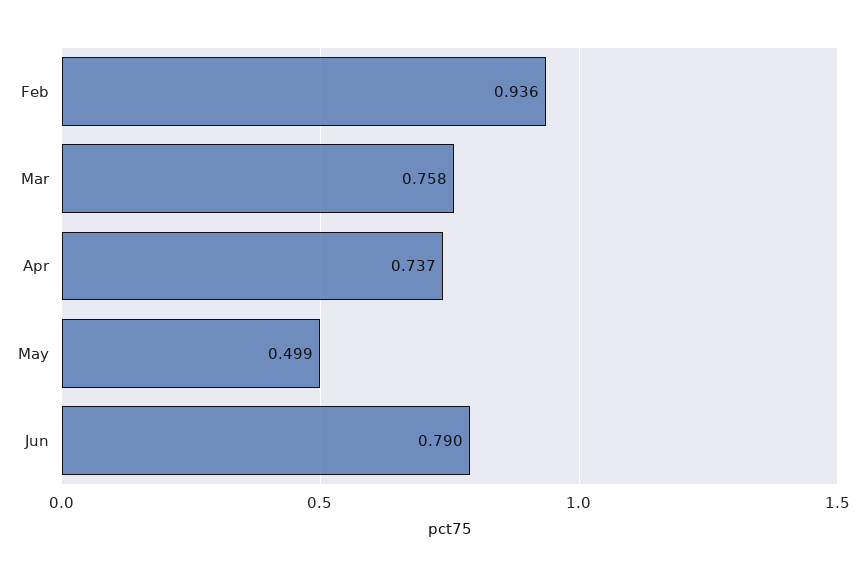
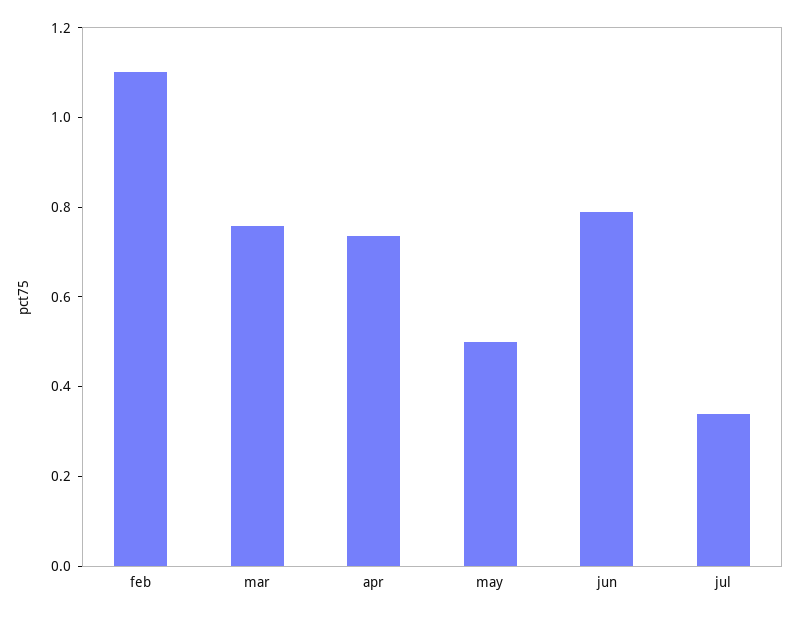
Feb: 0.936 -> 1.1
jul: none -> 0.35

